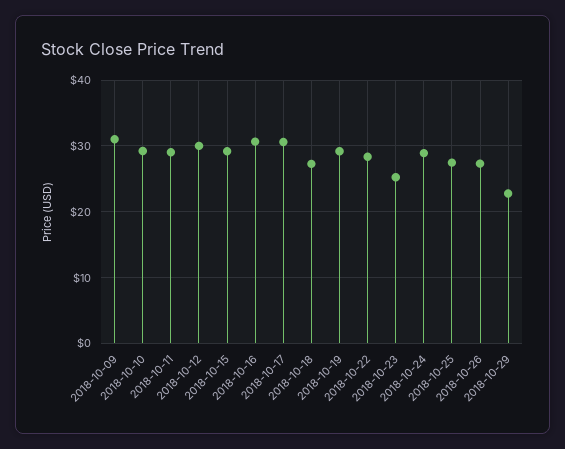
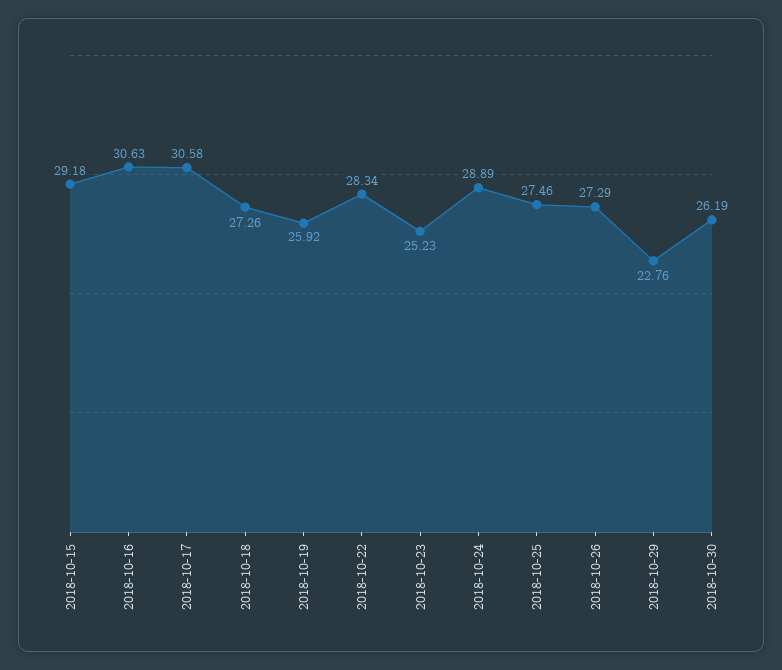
2018-10-09: 31 -> none
2018-10-10: 29 -> none
2018-10-11: 29 -> none
2018-10-12: 30 -> none
2018-10-19: 29 -> 25.92
2018-10-30: none -> 26.19

